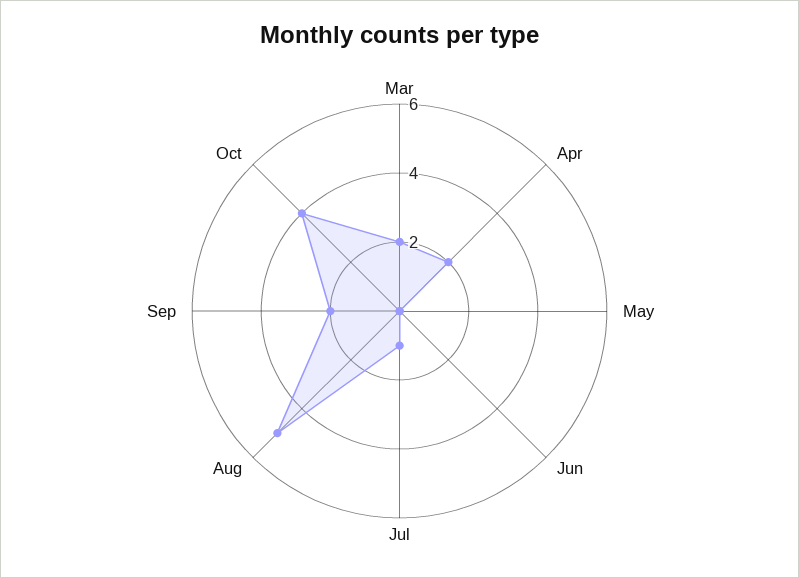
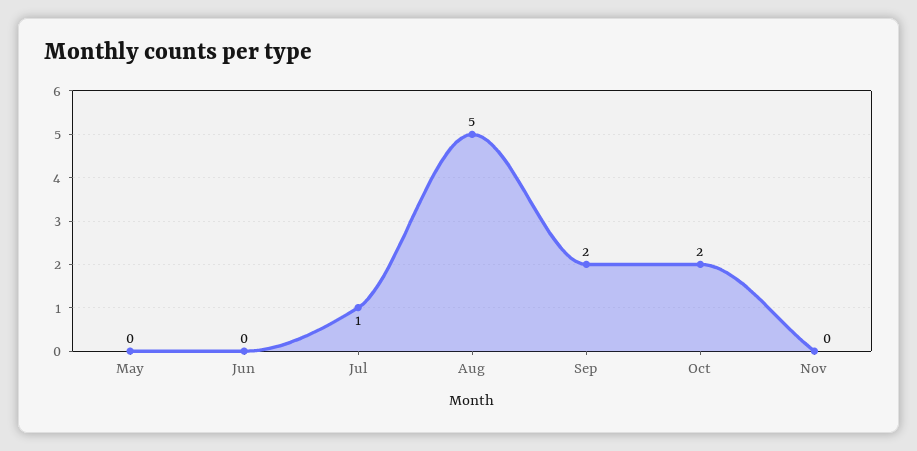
Mar: 2 -> none
Apr: 2 -> none
Oct: 4 -> 2
Nov: none -> 0

